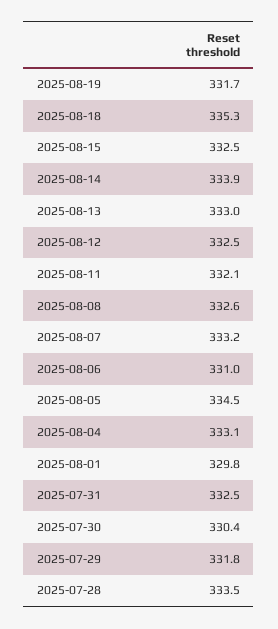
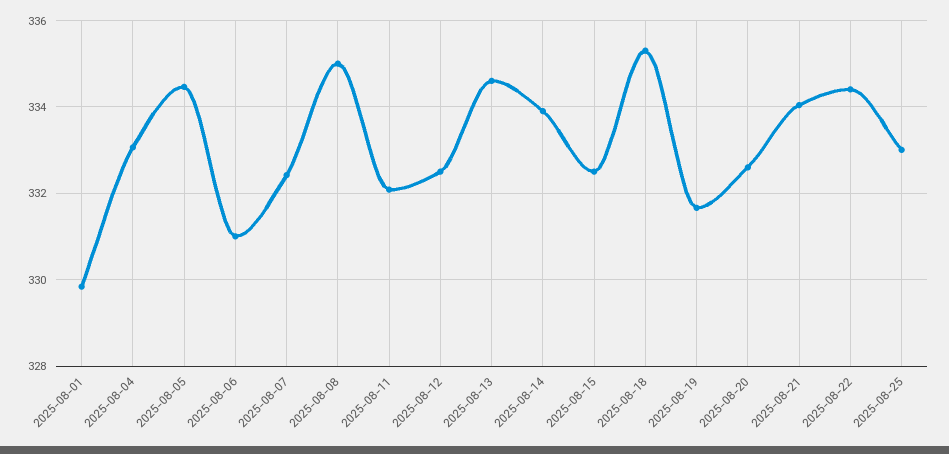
2025-08-13: 333 -> 334.6
2025-08-08: 332.6 -> 335
2025-08-07: 333.2 -> 332.4
2025-07-31: 332.5 -> none
2025-07-30: 330.4 -> none
2025-07-29: 331.8 -> none
2025-07-28: 333.5 -> none
2025-08-20: none -> 332.6
2025-08-21: none -> 334
2025-08-22: none -> 334.4
2025-08-25: none -> 333

